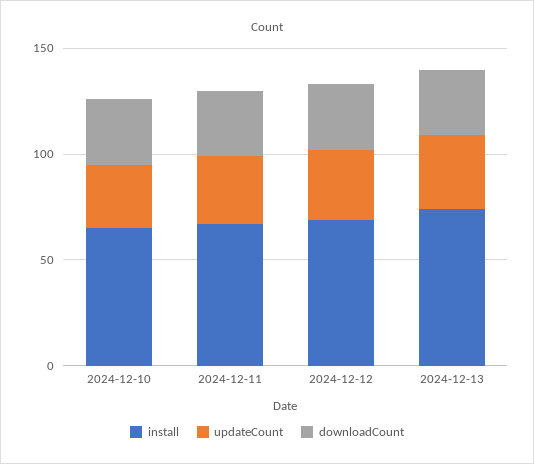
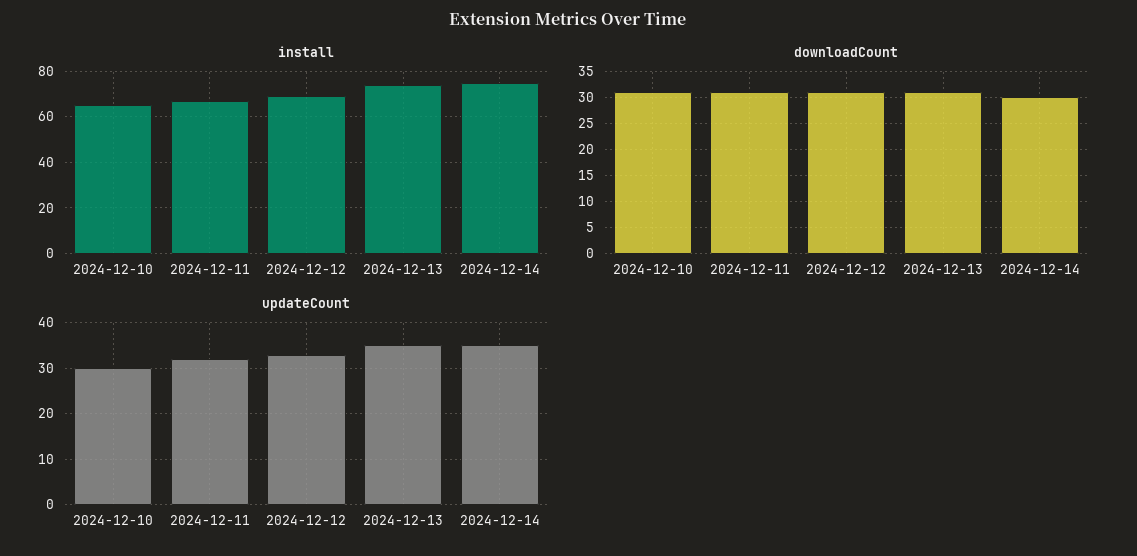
install, 2024-12-14: none -> 75
downloadCount, 2024-12-14: none -> 30
updateCount, 2024-12-14: none -> 35

